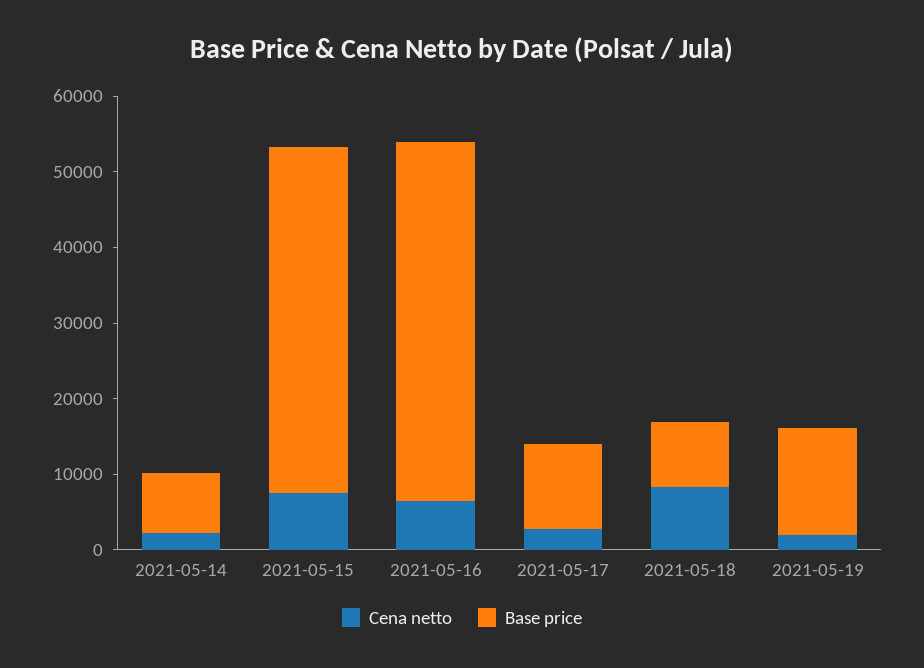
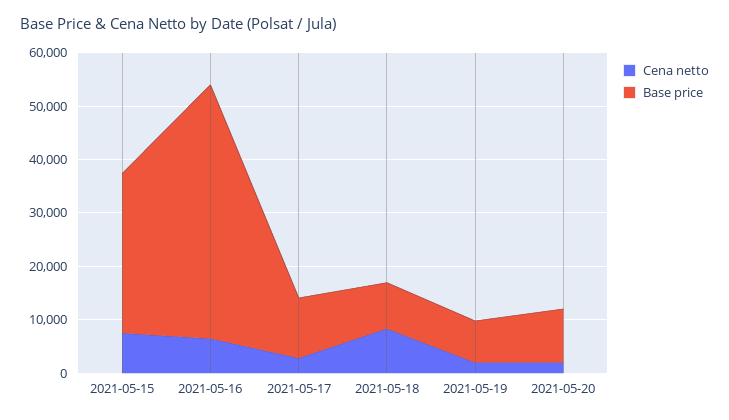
Cena netto, 2021-05-14: 2000 -> none
Base price, 2021-05-14: 8000 -> none
Base price, 2021-05-15: 46000 -> 30000
Base price, 2021-05-19: 14000 -> 8000
Cena netto, 2021-05-20: none -> 2000
Base price, 2021-05-20: none -> 10000

